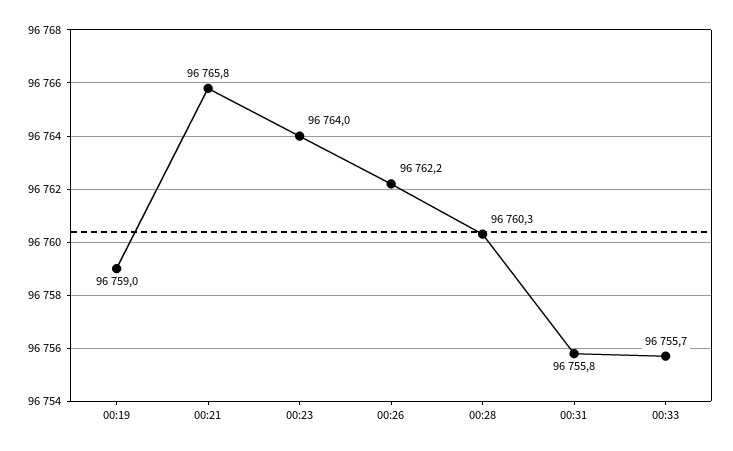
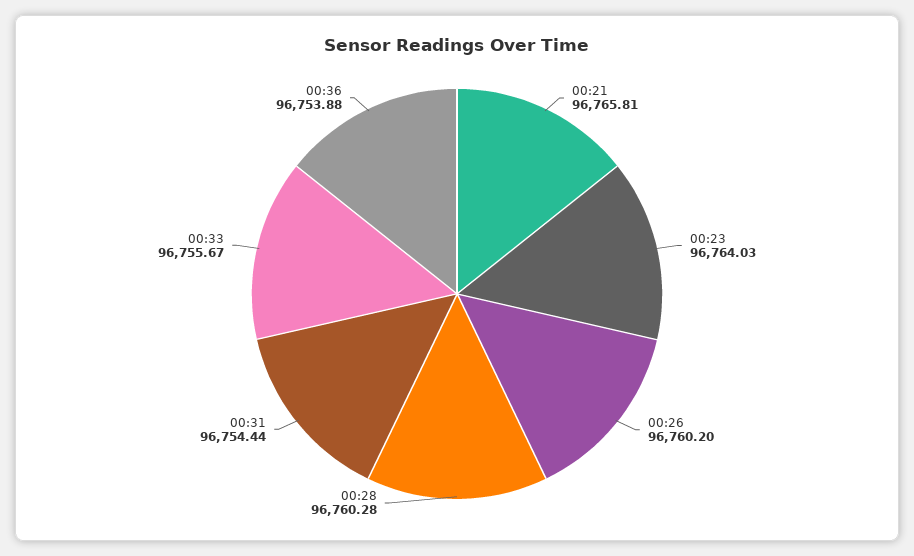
00:19: 96759 -> none
00:26: 96762.2 -> 96760.2
00:31: 96755.8 -> 96754.44
00:36: none -> 96753.88

